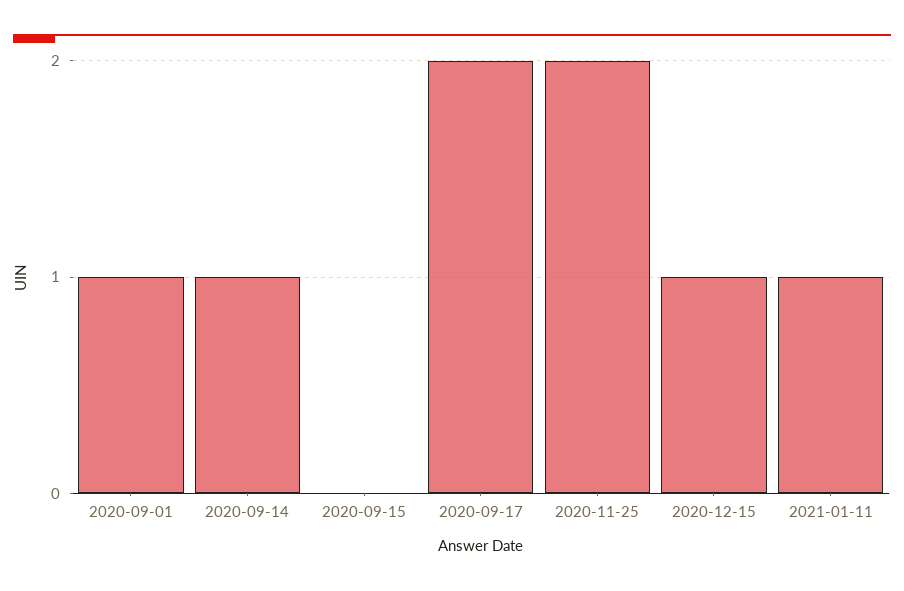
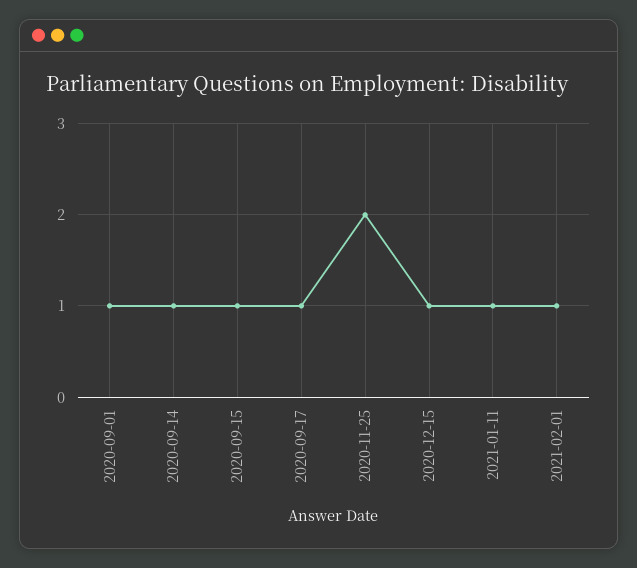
2020-09-15: 0 -> 1
2020-09-17: 2 -> 1
2021-02-01: none -> 1

